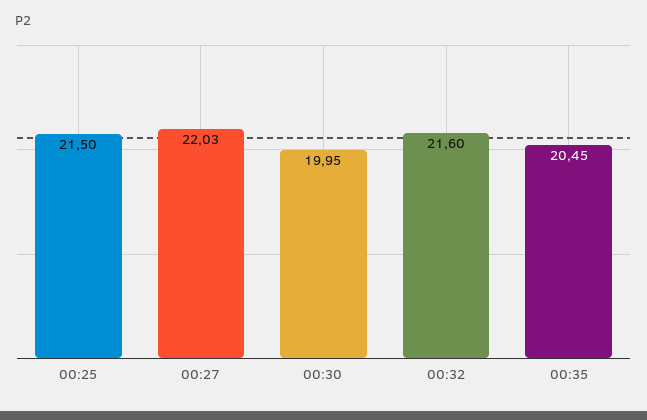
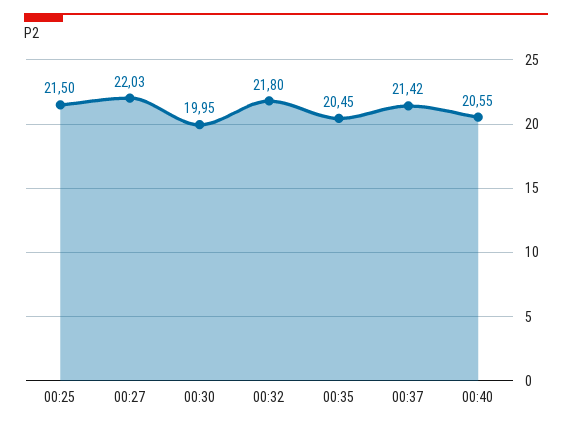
00:32: 21.6 -> 21.8
00:37: none -> 21.42
00:40: none -> 20.55

